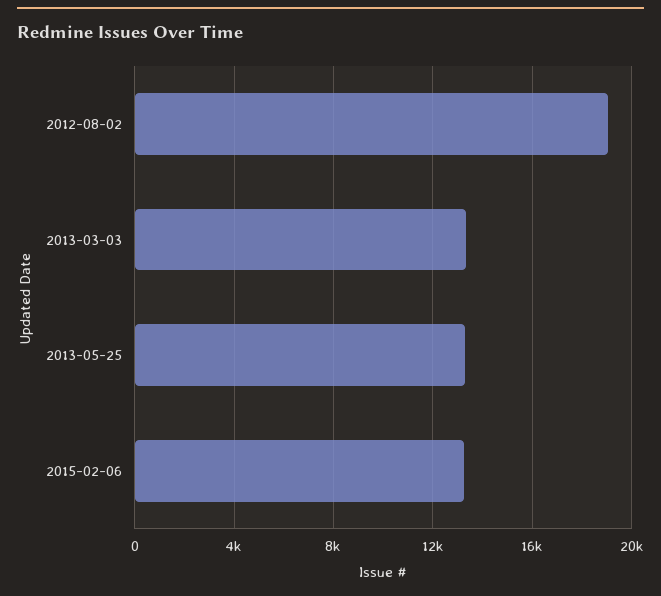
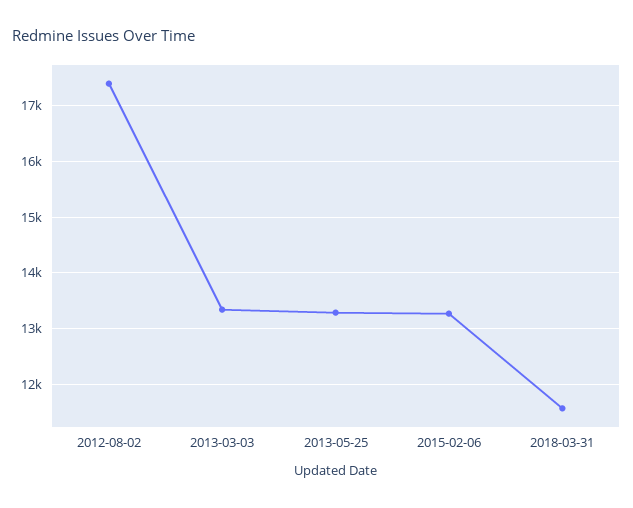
2012-08-02: 19000 -> 17400
2018-03-31: none -> 11600

